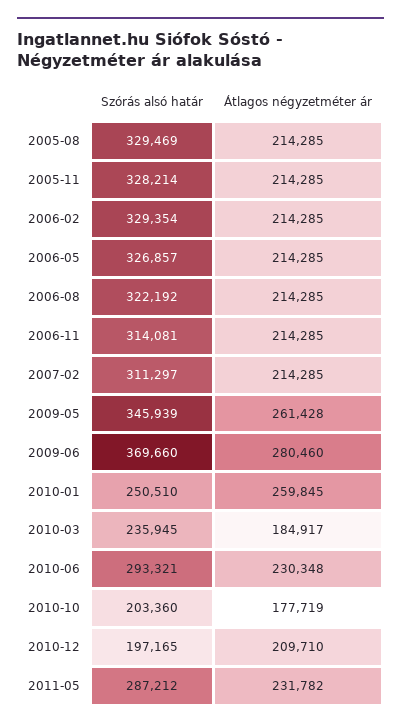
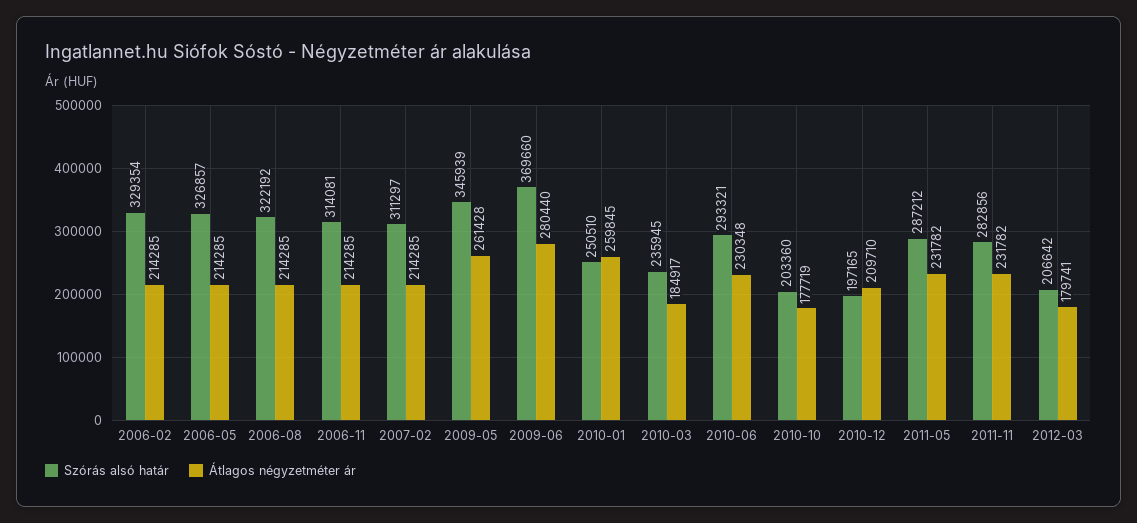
Szórás alsó határ, 2005-08: 329469 -> none
Átlagos négyzetméter ár, 2005-08: 214285 -> none
Szórás alsó határ, 2005-11: 328214 -> none
Átlagos négyzetméter ár, 2005-11: 214285 -> none
Átlagos négyzetméter ár, 2009-06: 280460 -> 280440
Szórás alsó határ, 2011-11: none -> 282856
Átlagos négyzetméter ár, 2011-11: none -> 231782
Szórás alsó határ, 2012-03: none -> 206642
Átlagos négyzetméter ár, 2012-03: none -> 179741

